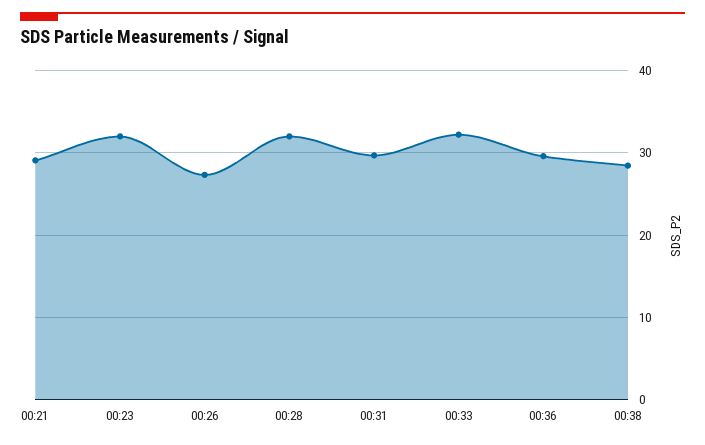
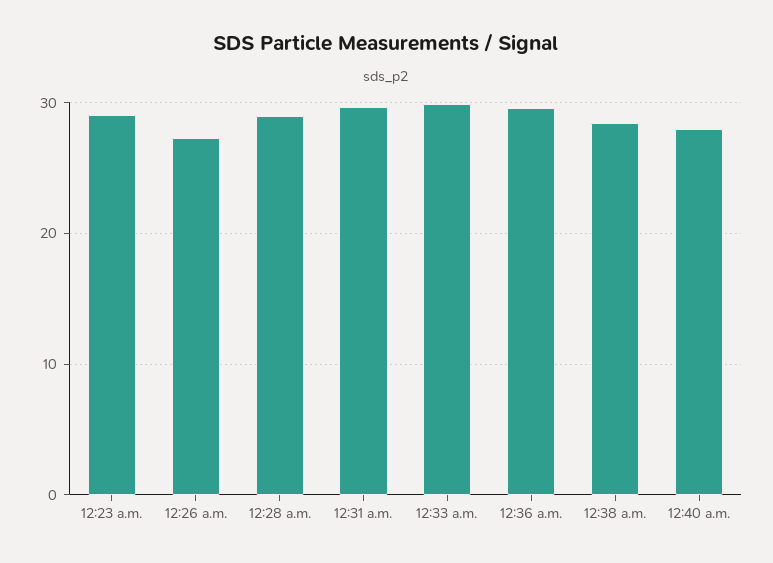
00:21: 29 -> none
00:23: 32 -> 29
00:28: 32 -> 29
00:33: 32 -> 30
12:40 a.m.: none -> 28

